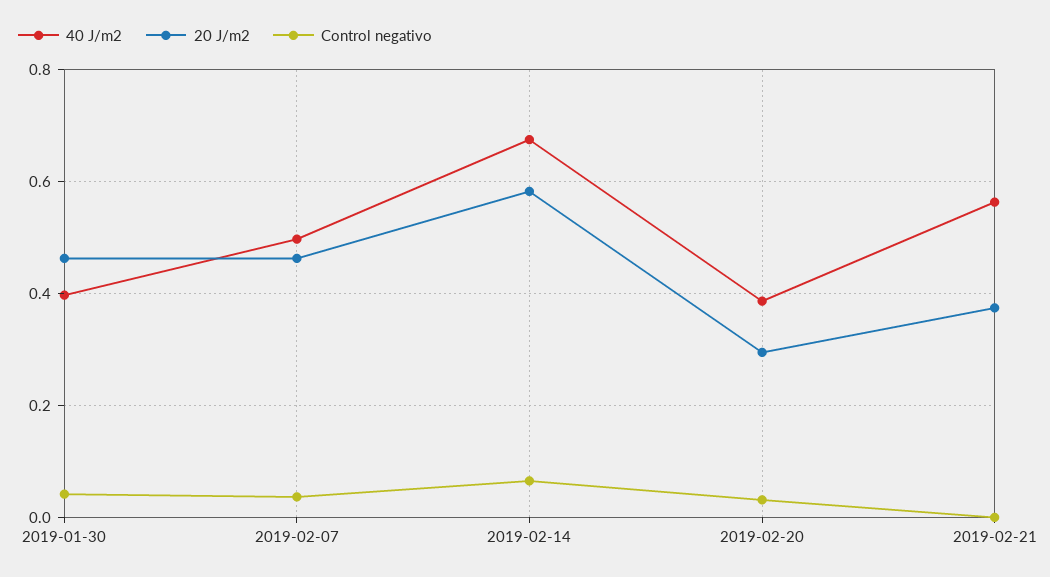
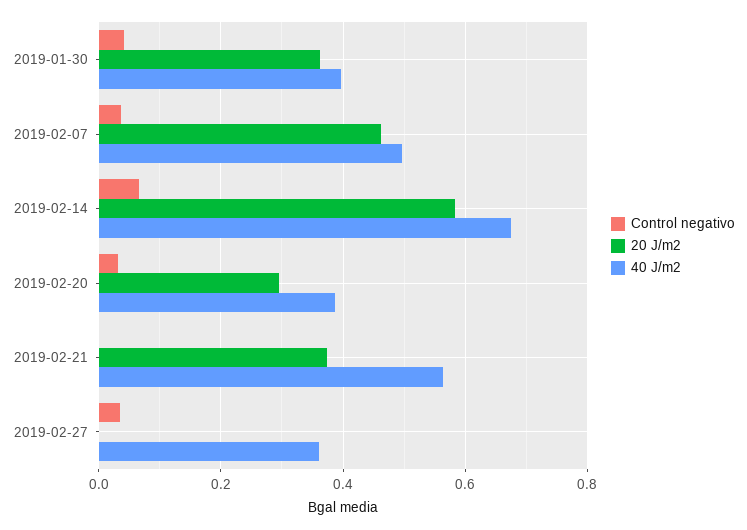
20 J/m2, 2019-01-30: 0.46 -> 0.36
Control negativo, 2019-02-27: none -> 0.04
20 J/m2, 2019-02-27: none -> 0
40 J/m2, 2019-02-27: none -> 0.36

